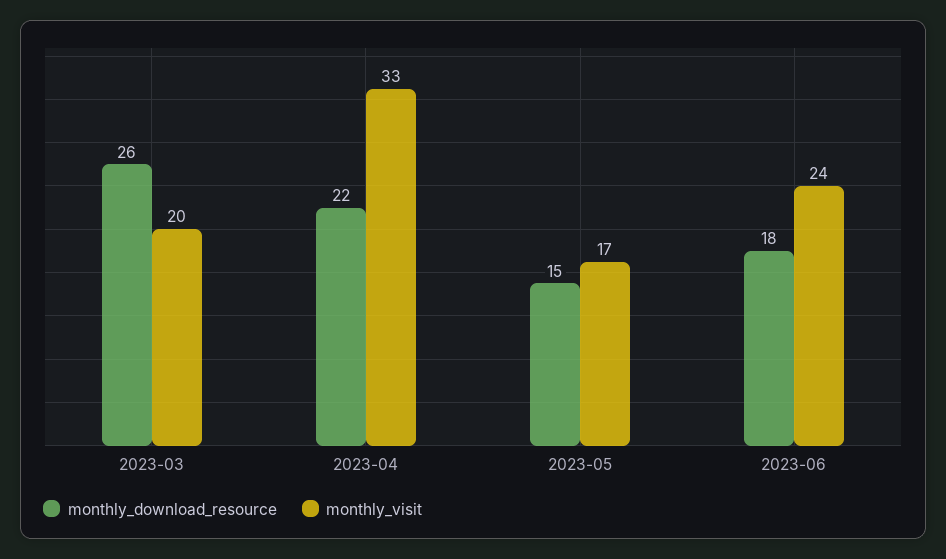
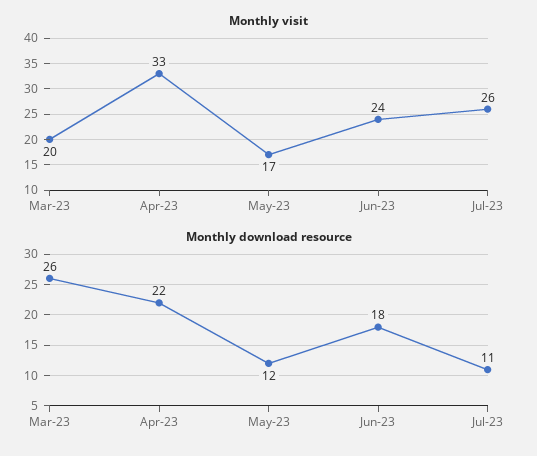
monthly_download_resource, 2023-05: 15 -> 12
monthly_visit, Jul-23: none -> 26
monthly_download_resource, Jul-23: none -> 11

